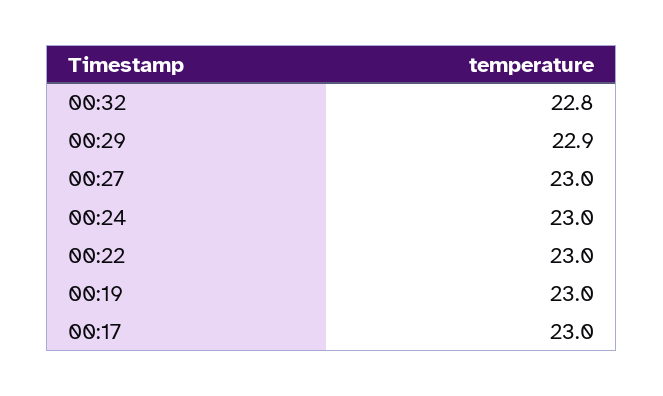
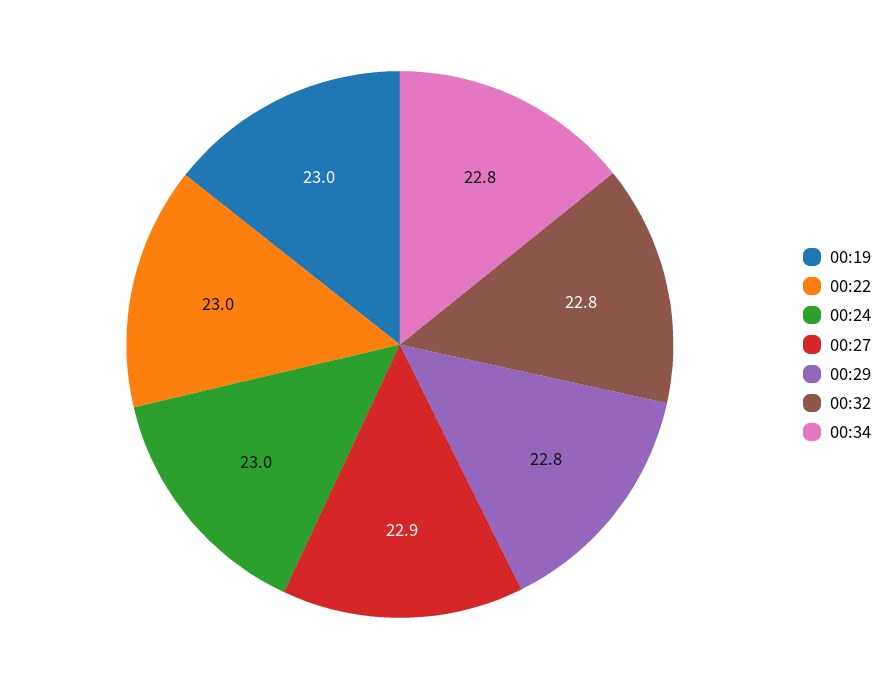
00:29: 22.9 -> 22.8
00:27: 23 -> 22.9
00:17: 23 -> none
00:34: none -> 22.8

